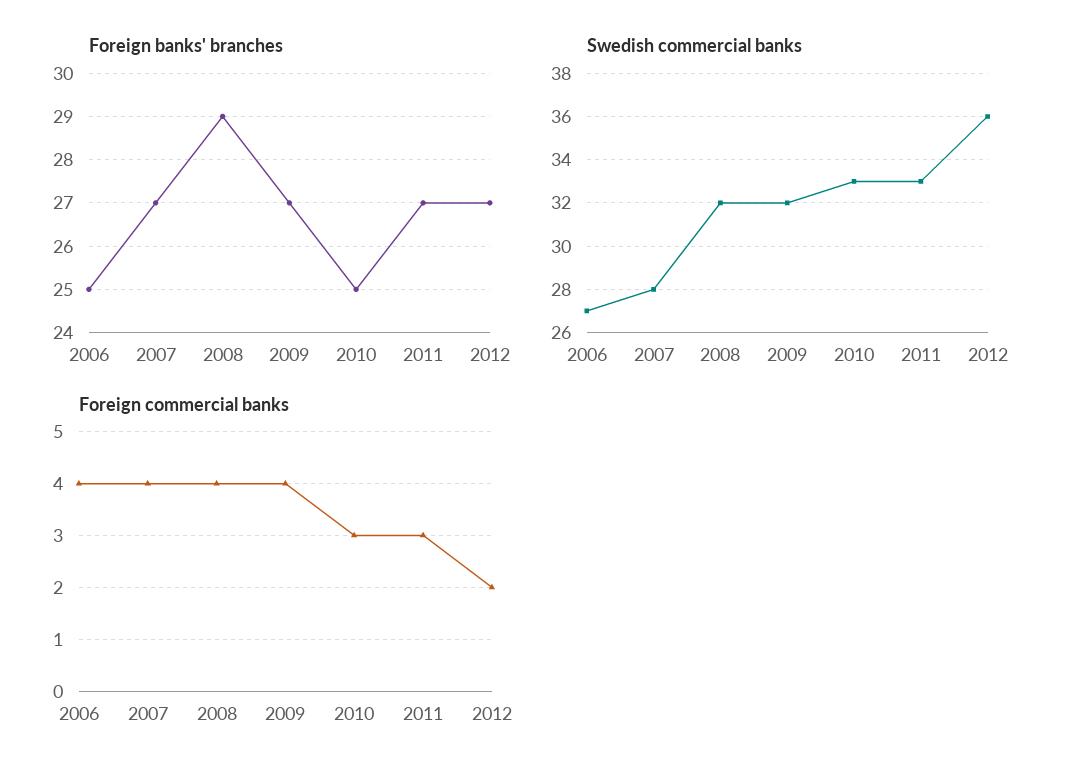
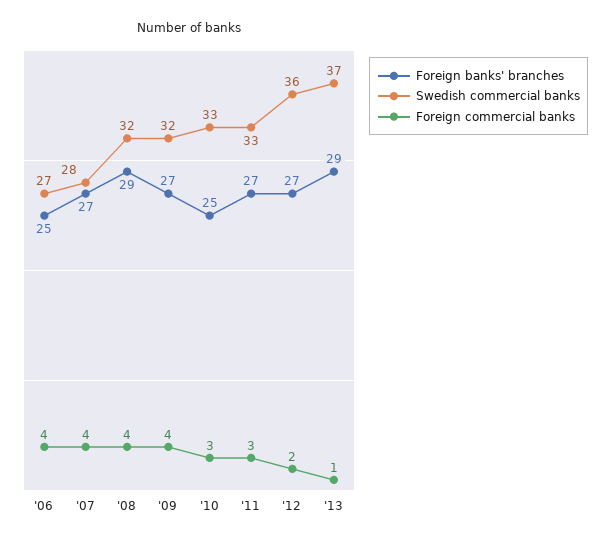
Foreign banks' branches, '13: none -> 29
Swedish commercial banks, '13: none -> 37
Foreign commercial banks, '13: none -> 1

